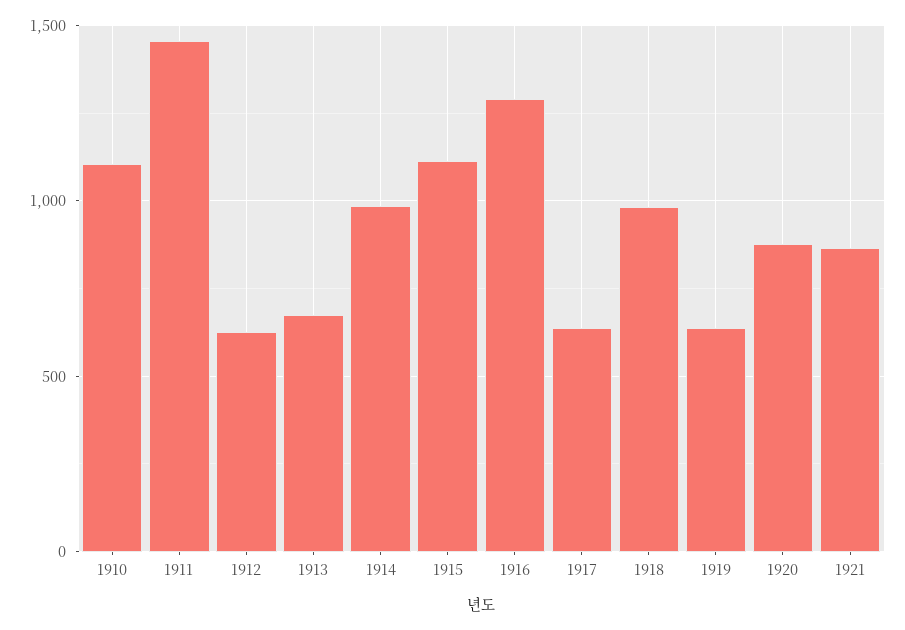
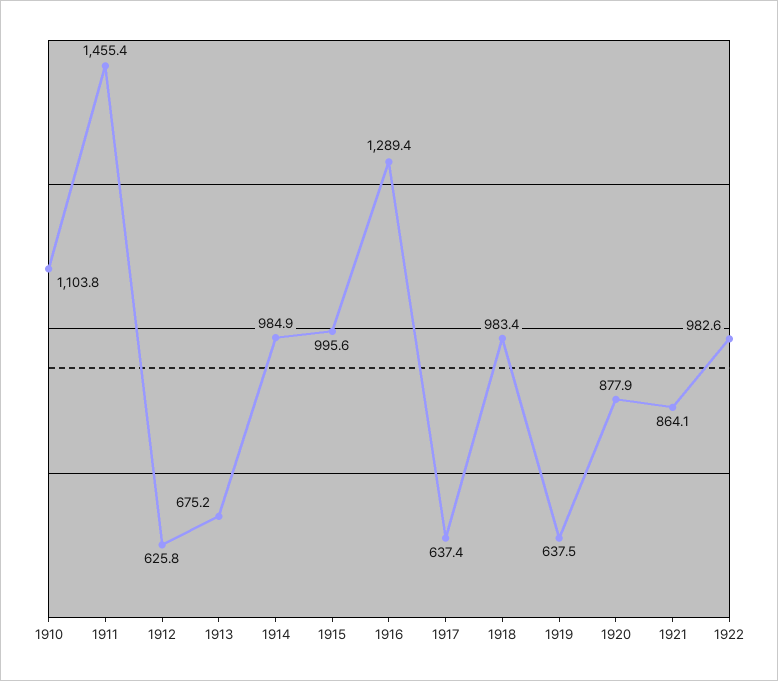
1915: 1100 -> 995.6
1922: none -> 982.6

